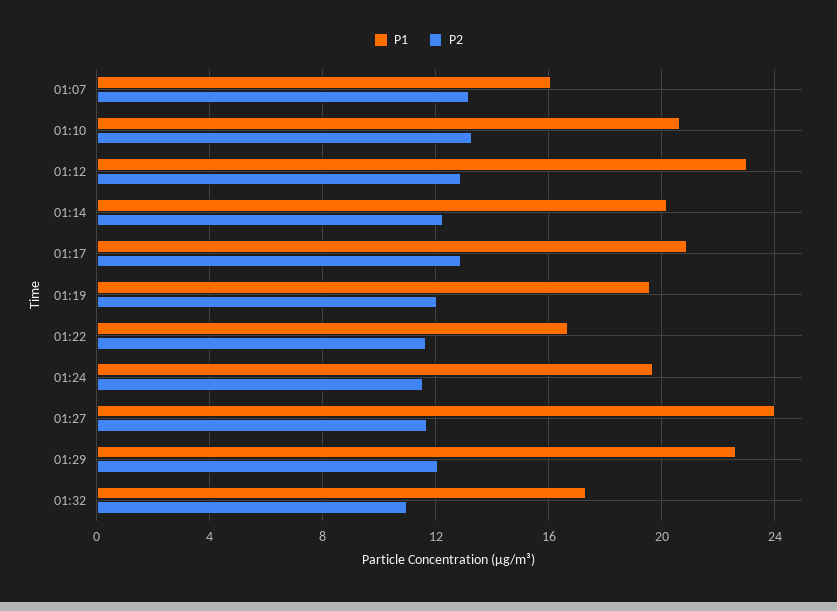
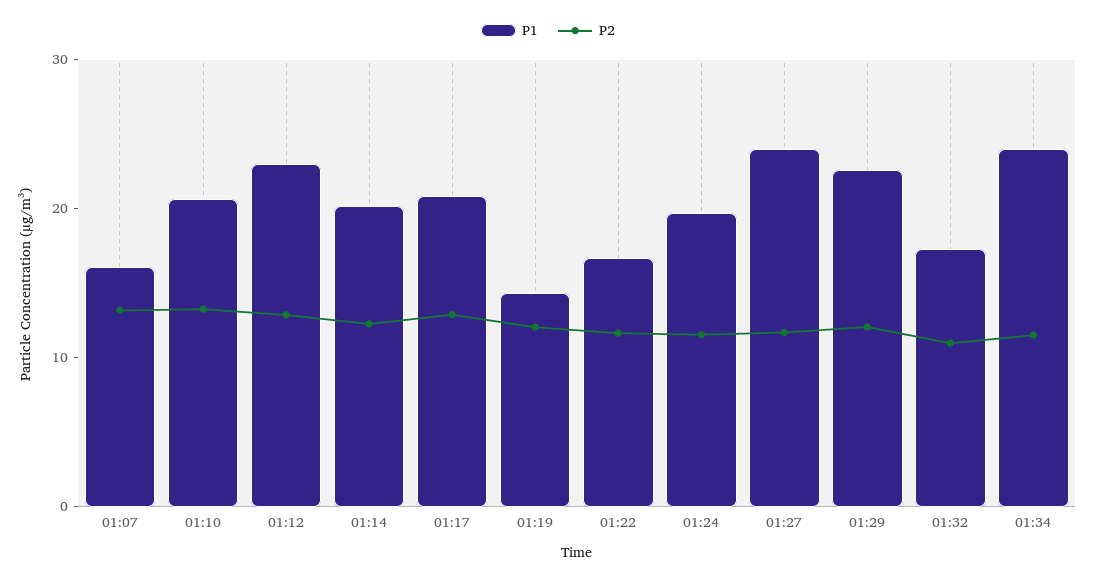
P1, 01:19: 19.5 -> 14
P1, 01:34: none -> 24
P2, 01:34: none -> 12

